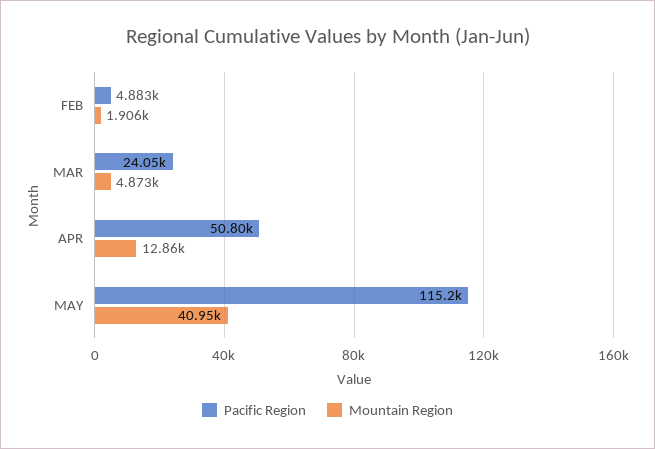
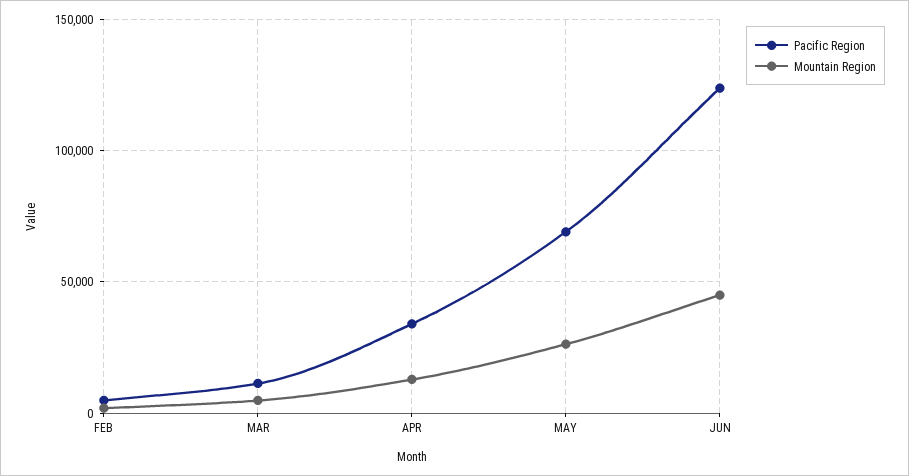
Pacific Region, MAR: 24050 -> 10000
Pacific Region, APR: 50800 -> 35000
Pacific Region, MAY: 115200 -> 70000
Mountain Region, MAY: 40950 -> 25000
Pacific Region, JUN: none -> 125000
Mountain Region, JUN: none -> 45000

